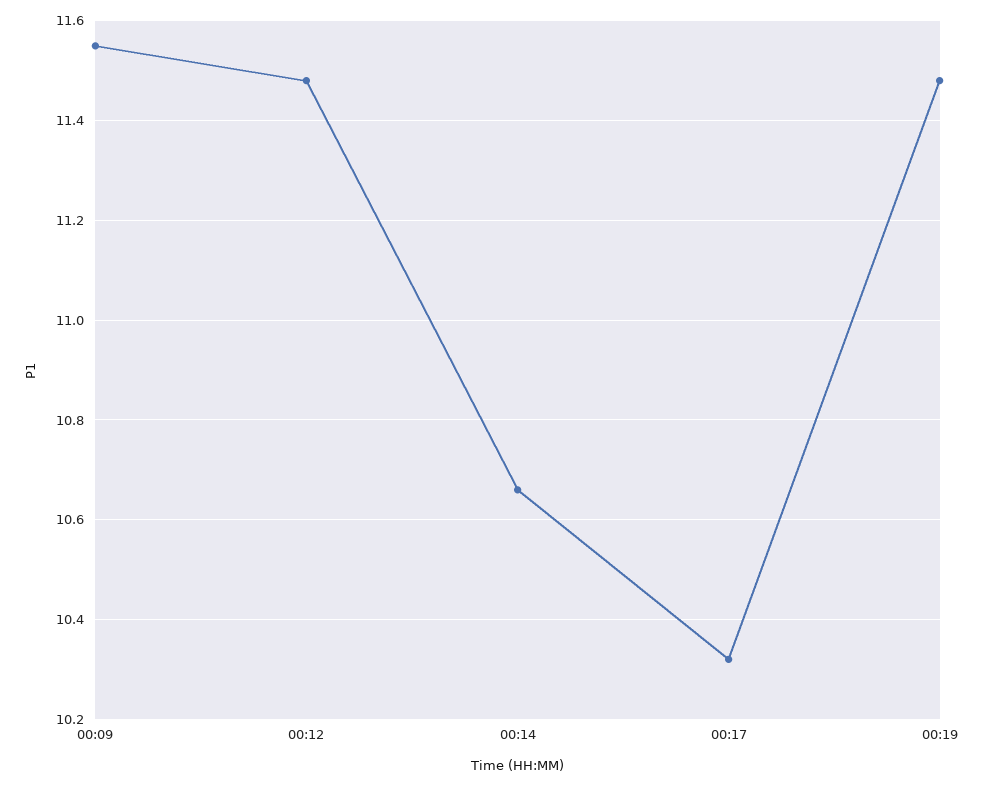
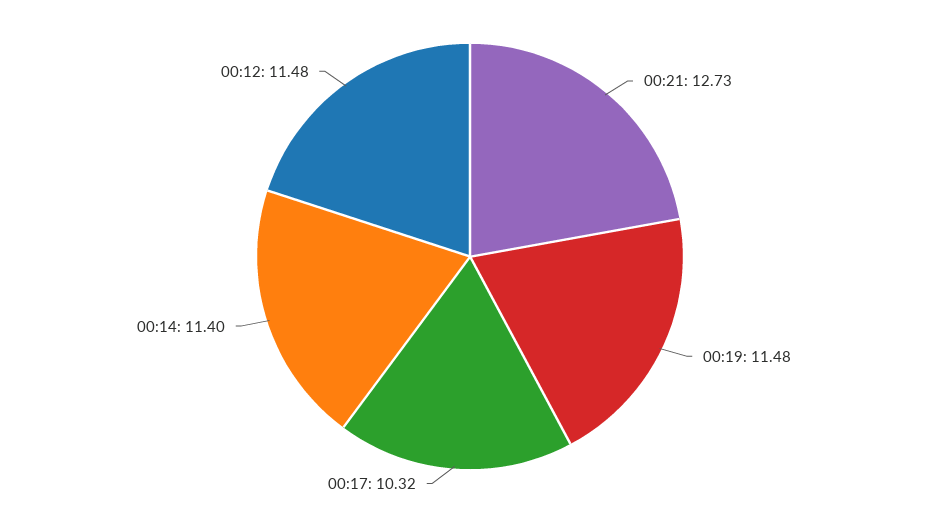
00:09: 11.55 -> none
00:14: 10.65 -> 11.4
00:21: none -> 12.73

